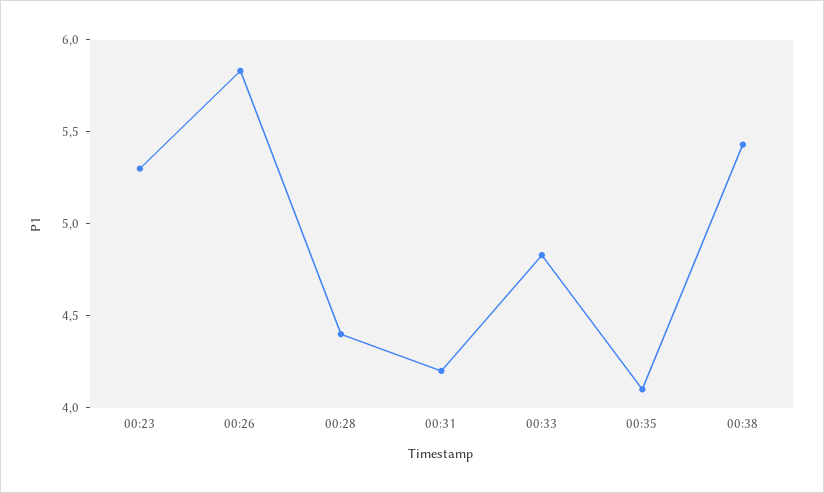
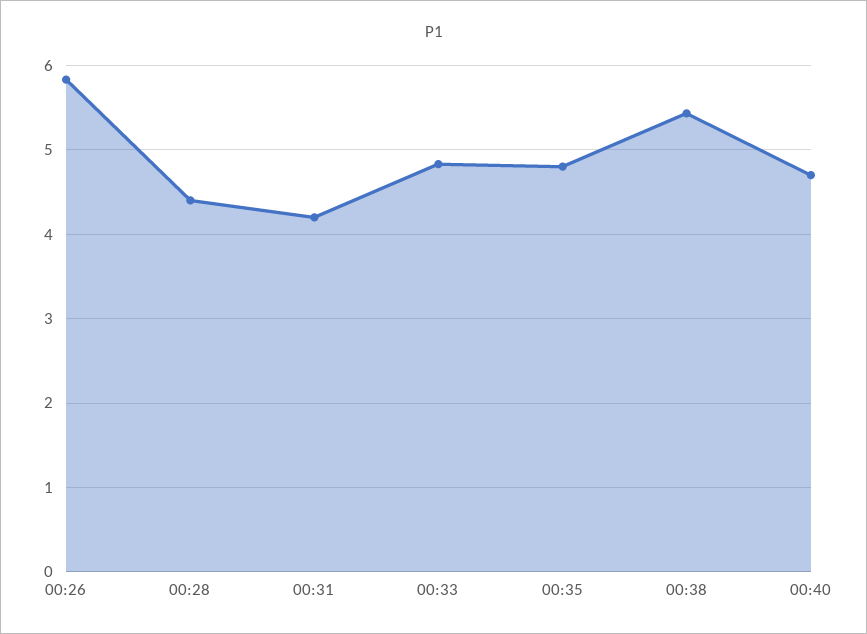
00:23: 5.3 -> none
00:35: 4.1 -> 4.8
00:40: none -> 4.7

